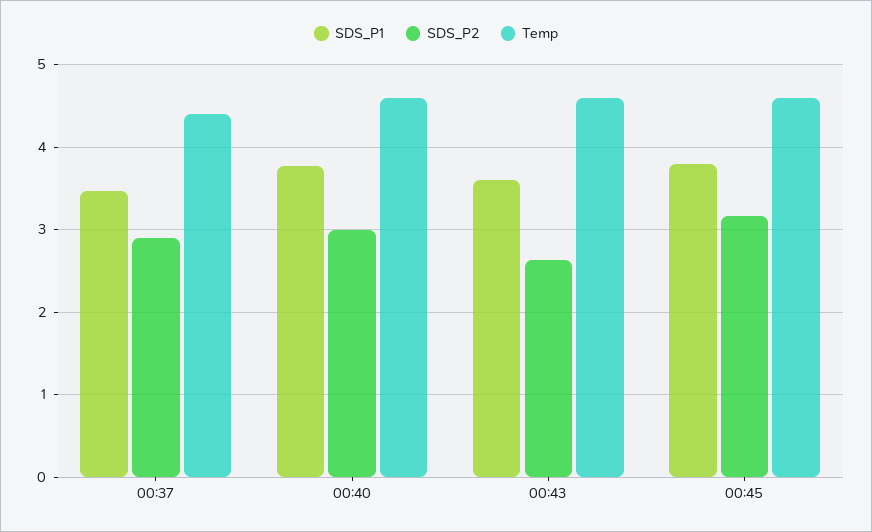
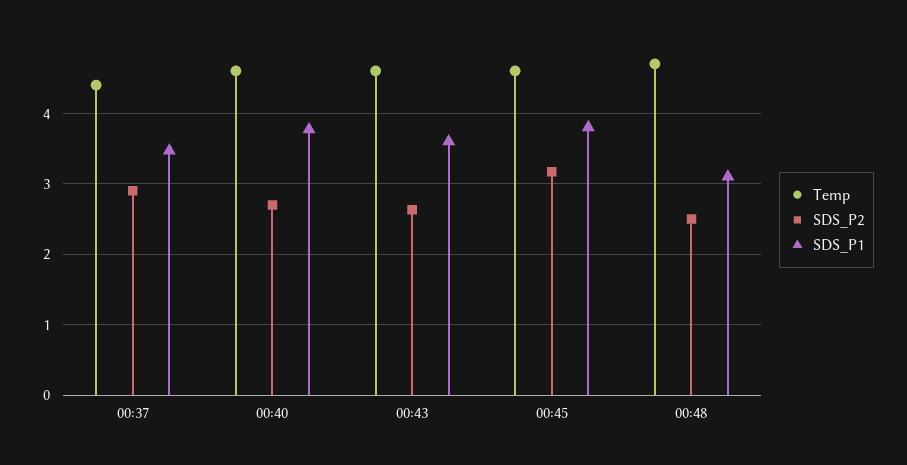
SDS_P2, 00:40: 3 -> 2.7
Temp, 00:48: none -> 4.7
SDS_P2, 00:48: none -> 2.5
SDS_P1, 00:48: none -> 3.1

